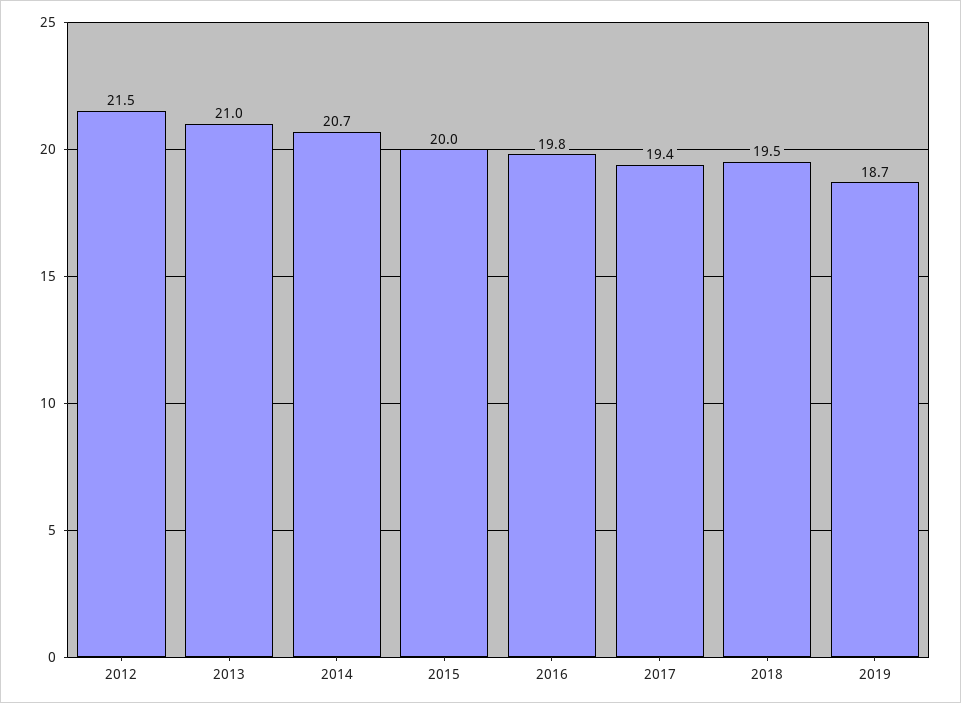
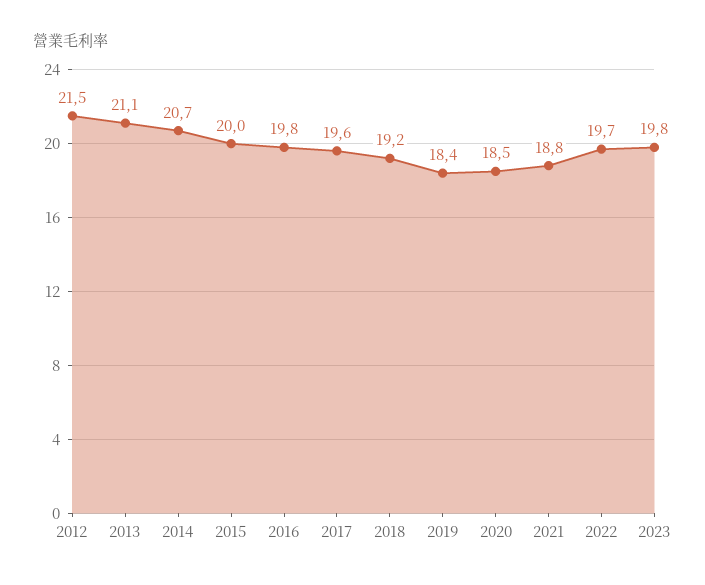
2013: 21 -> 21.1
2017: 19.4 -> 19.6
2018: 19.5 -> 19.2
2019: 18.7 -> 18.4
2020: none -> 18.5
2021: none -> 18.8
2022: none -> 19.7
2023: none -> 19.8

